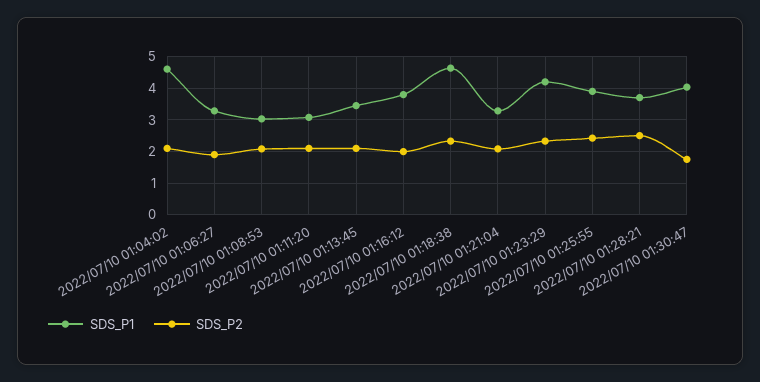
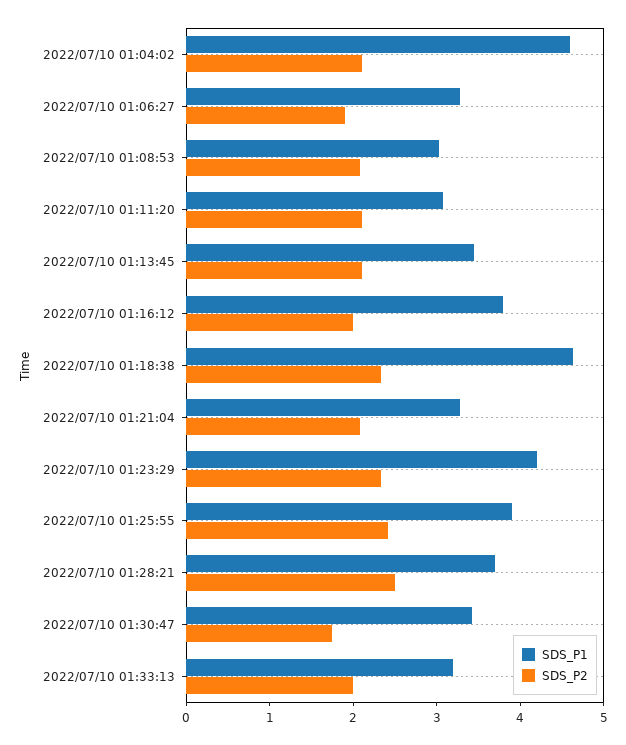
SDS_P1, 2022/07/10 01:30:47: 4 -> 3.4
SDS_P1, 2022/07/10 01:33:13: none -> 3.2
SDS_P2, 2022/07/10 01:33:13: none -> 2

